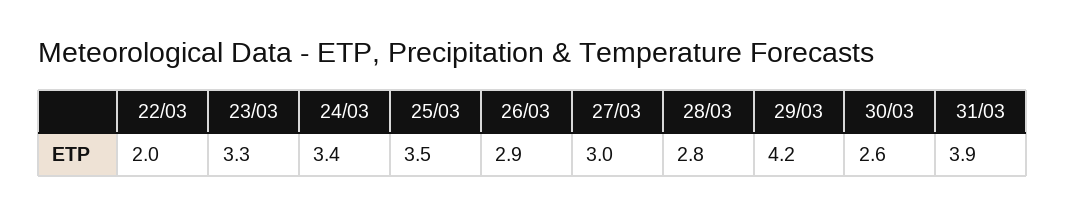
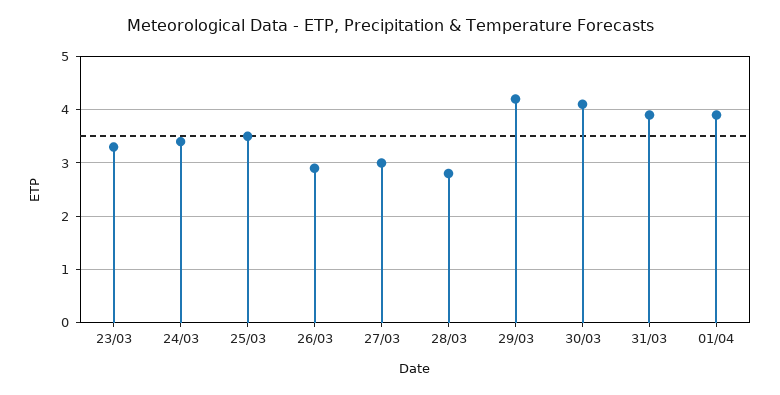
22/03: 2 -> none
30/03: 2.6 -> 4
01/04: none -> 4

